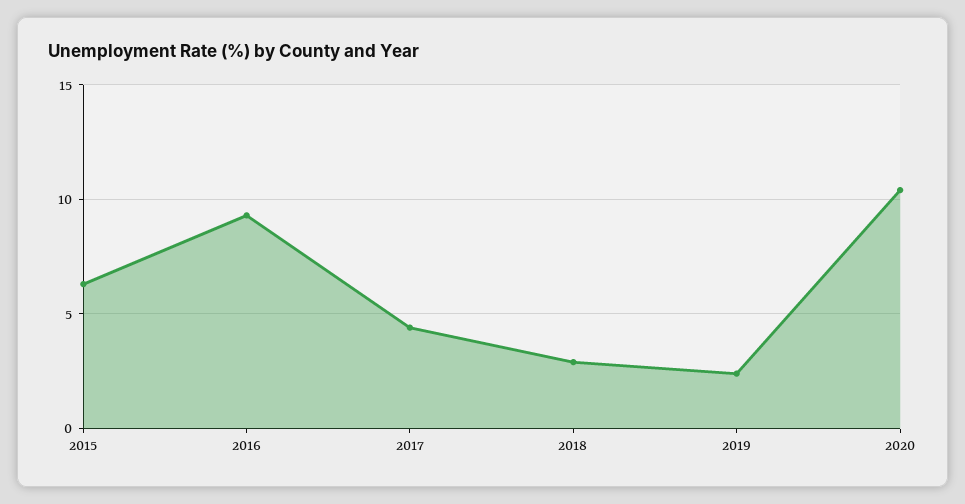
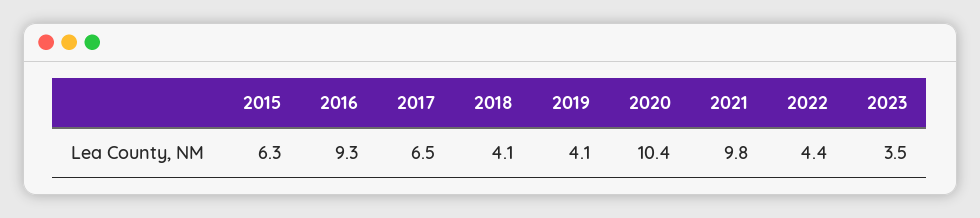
2017: 4.5 -> 6.5
2018: 3 -> 4.1
2019: 2.5 -> 4.1
2021: none -> 9.8
2022: none -> 4.4
2023: none -> 3.5

